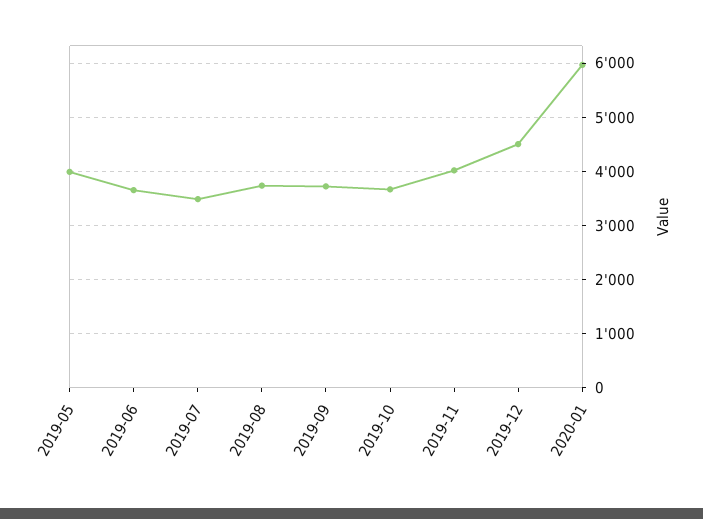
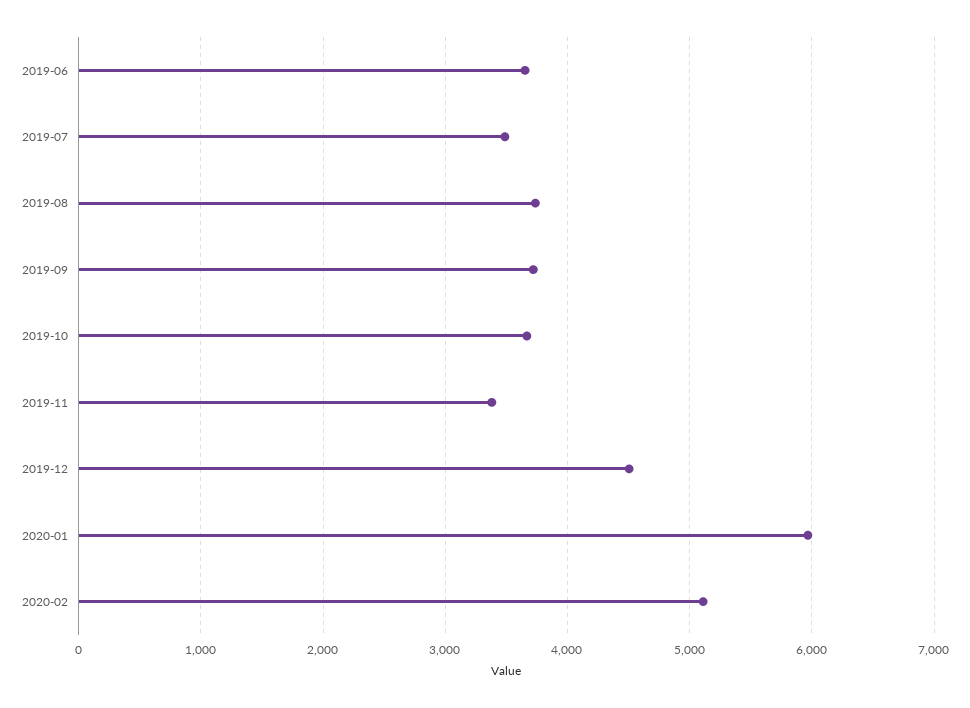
2019-05: 4000 -> none
2019-11: 4000 -> 3400
2020-02: none -> 5100

